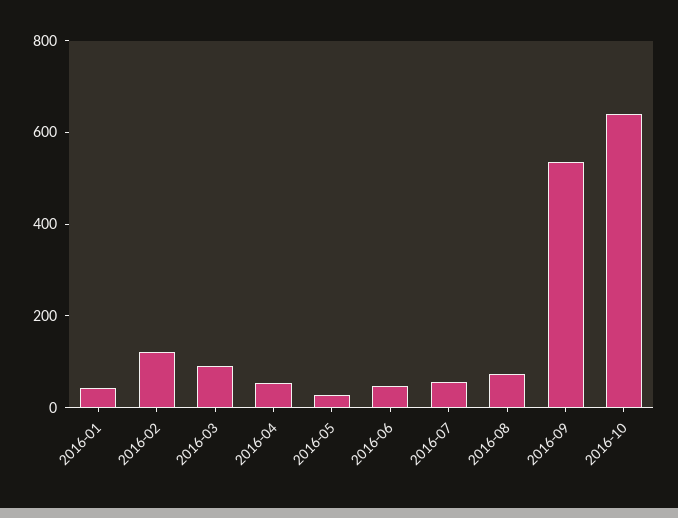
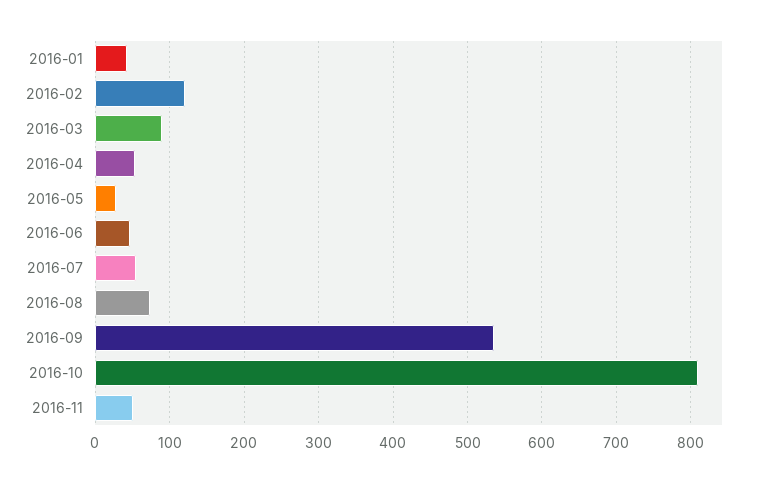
2016-10: 650 -> 810
2016-11: none -> 50

